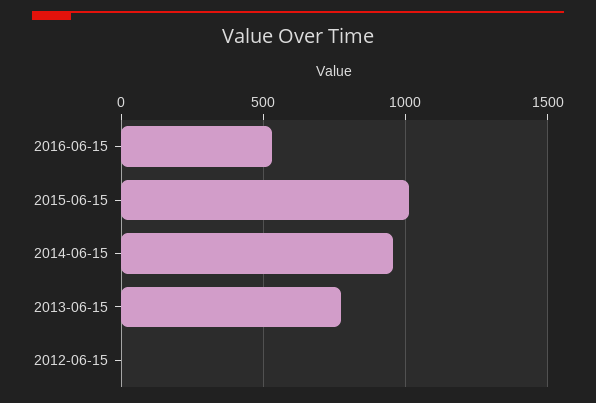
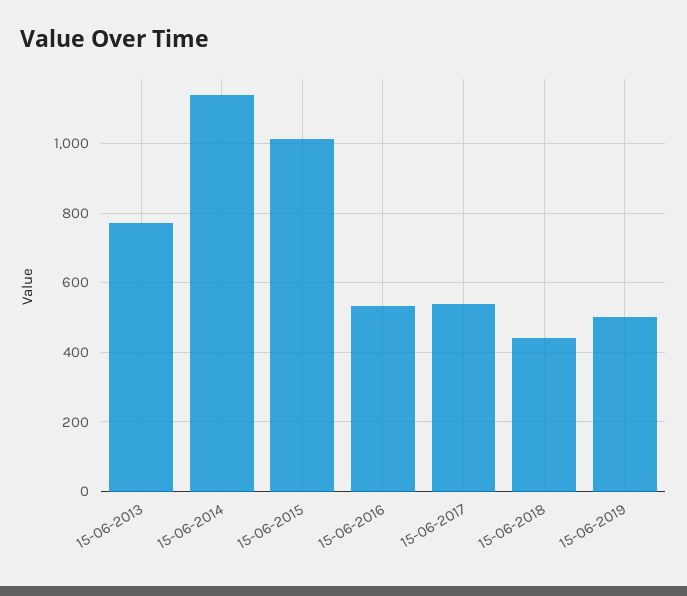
2014-06-15: 950 -> 1140
2012-06-15: 0 -> none
15-06-2017: none -> 540
15-06-2018: none -> 440
15-06-2019: none -> 500

